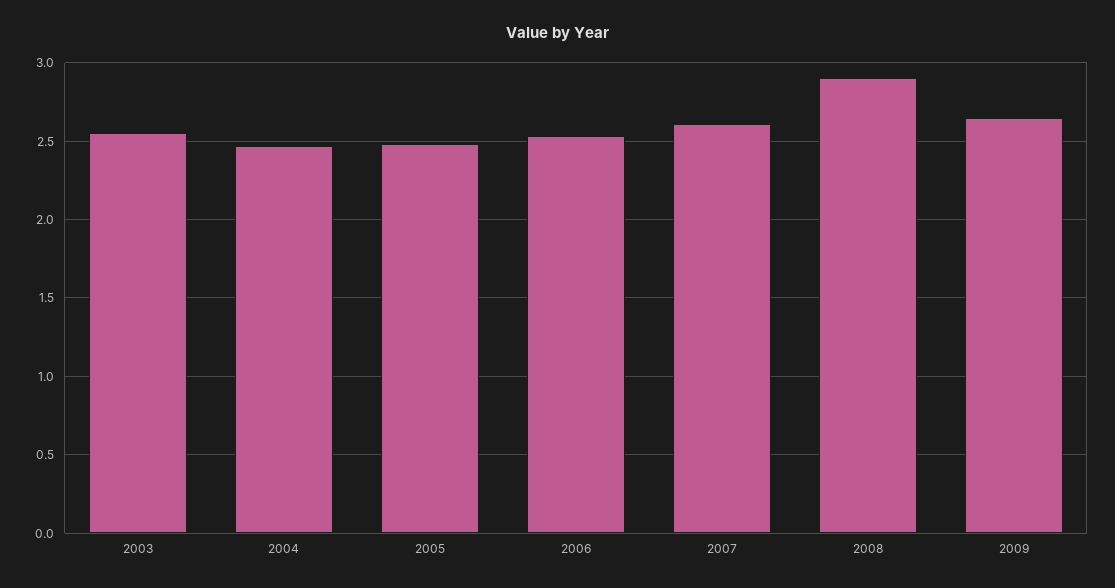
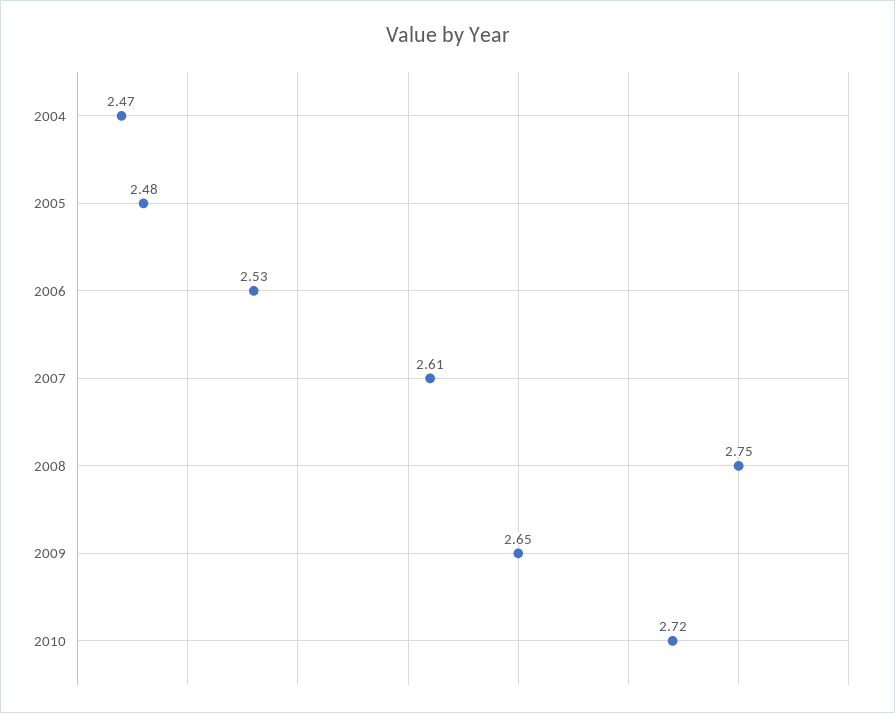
2003: 2.55 -> none
2008: 2.9 -> 2.75
2010: none -> 2.72

